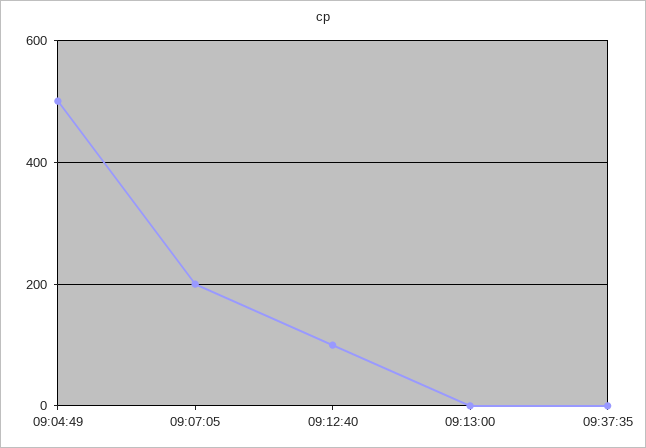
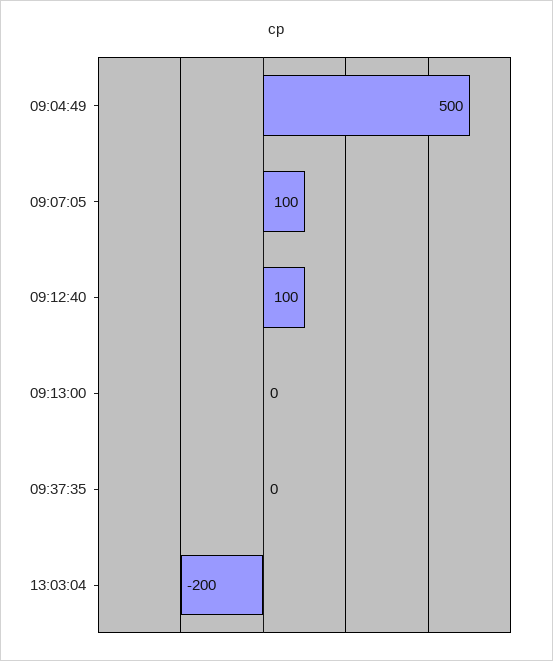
09:07:05: 200 -> 100
13:03:04: none -> -200

